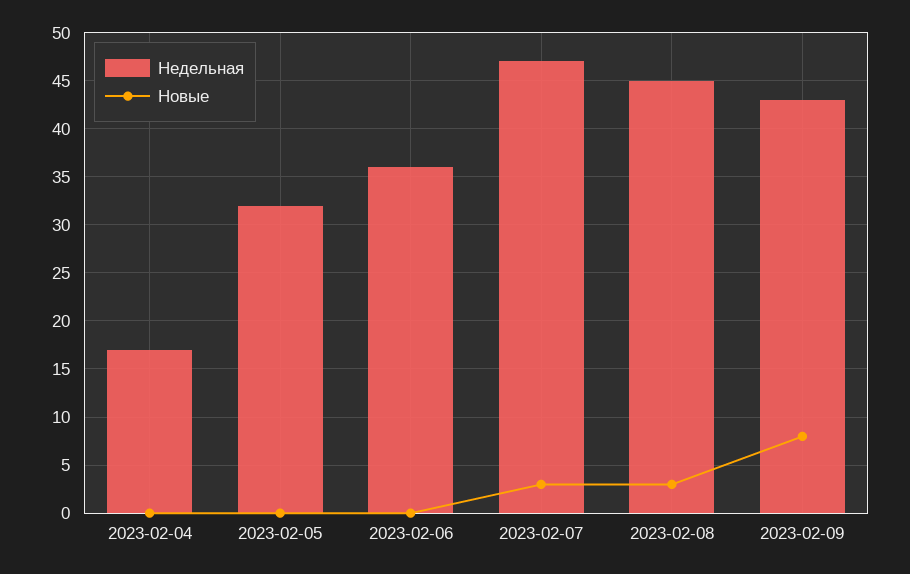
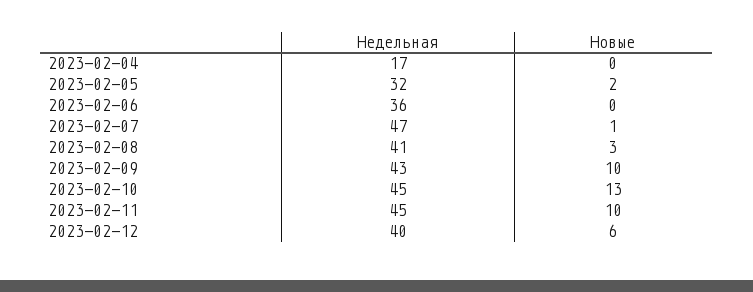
Новые, 2023-02-05: 0 -> 2
Новые, 2023-02-07: 3 -> 1
Недельная, 2023-02-08: 45 -> 41
Новые, 2023-02-09: 8 -> 10
Недельная, 2023-02-10: none -> 45
Новые, 2023-02-10: none -> 13
Недельная, 2023-02-11: none -> 45
Новые, 2023-02-11: none -> 10
Недельная, 2023-02-12: none -> 40
Новые, 2023-02-12: none -> 6

